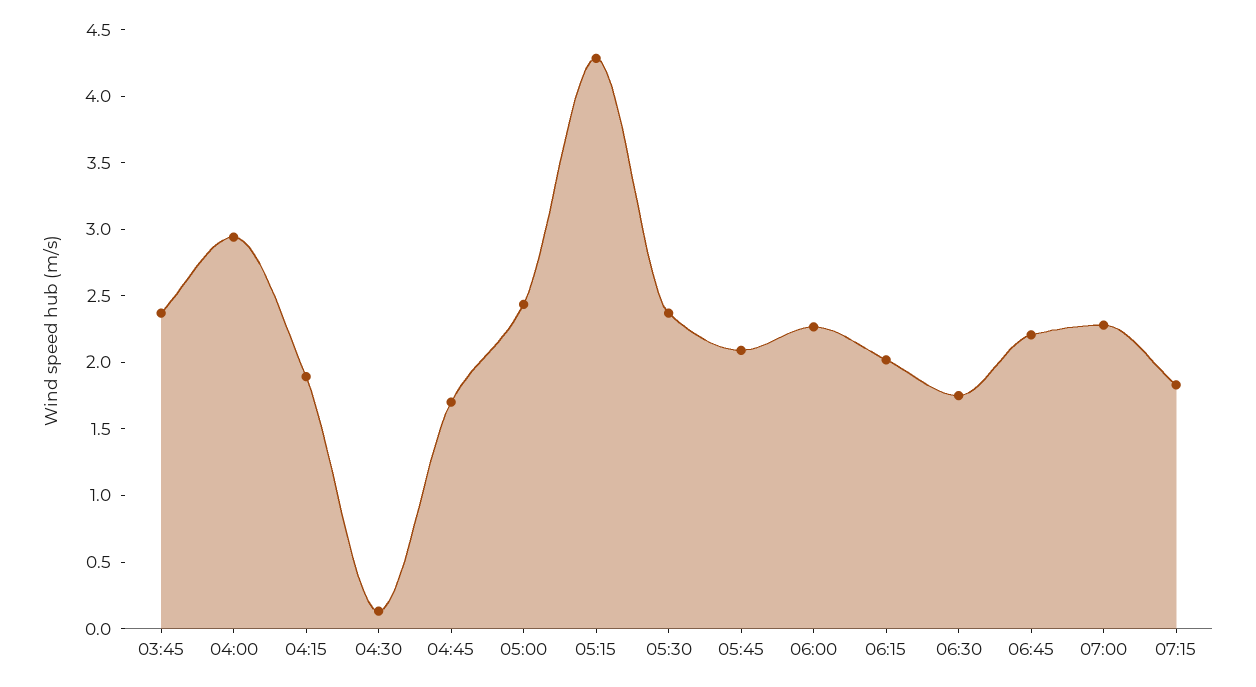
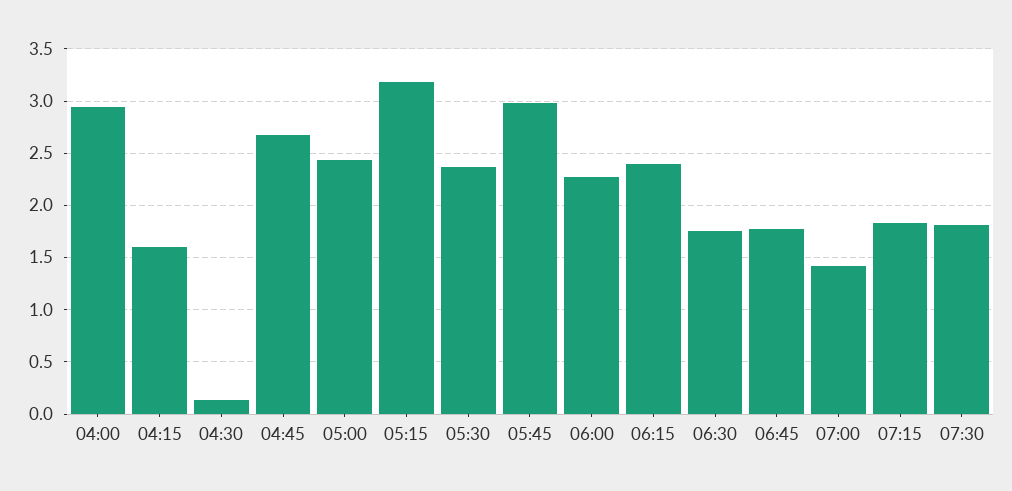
03:45: 2.4 -> none
04:15: 1.9 -> 1.6
04:45: 1.7 -> 2.7
05:15: 4.3 -> 3.2
05:45: 2.1 -> 3
06:15: 2 -> 2.4
06:45: 2.2 -> 1.8
07:00: 2.3 -> 1.4
07:30: none -> 1.8

